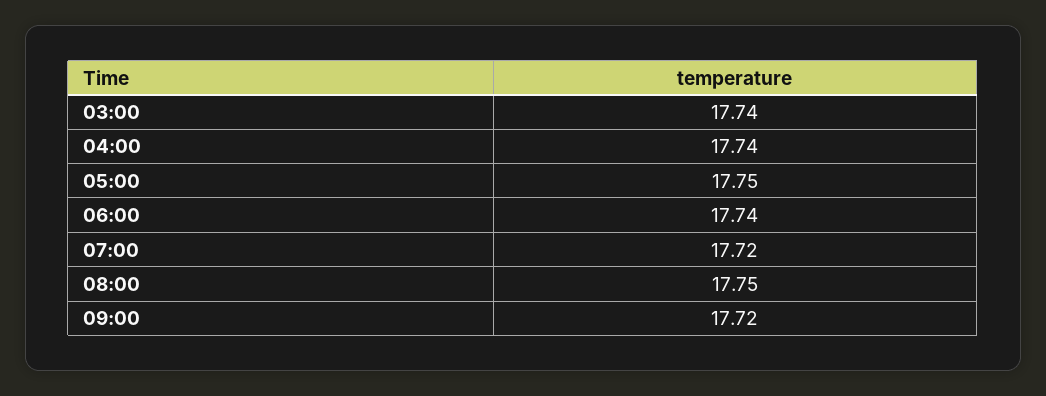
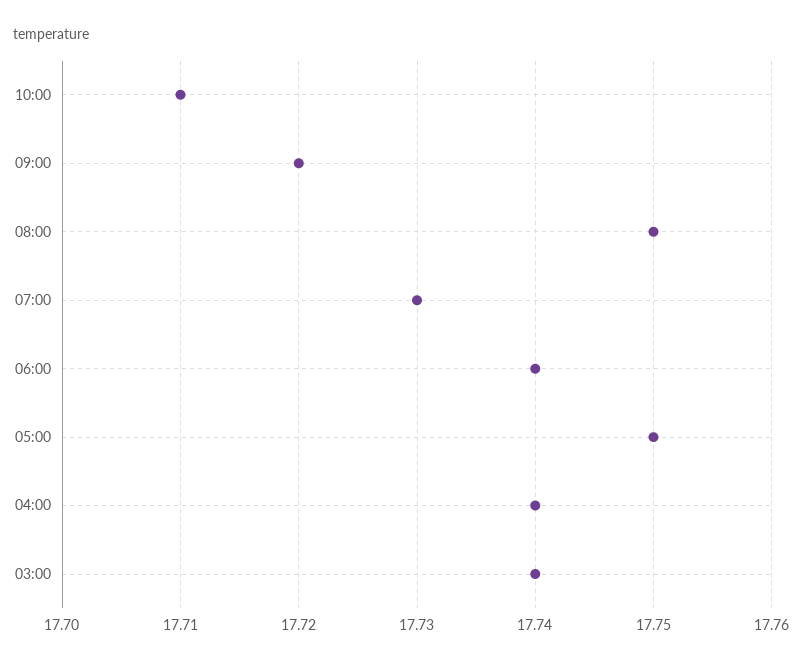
07:00: 17.72 -> 17.73
10:00: none -> 17.71

